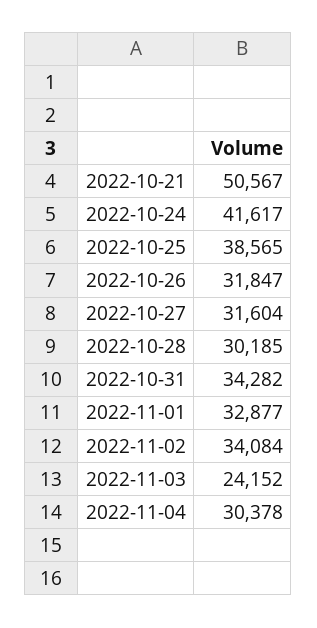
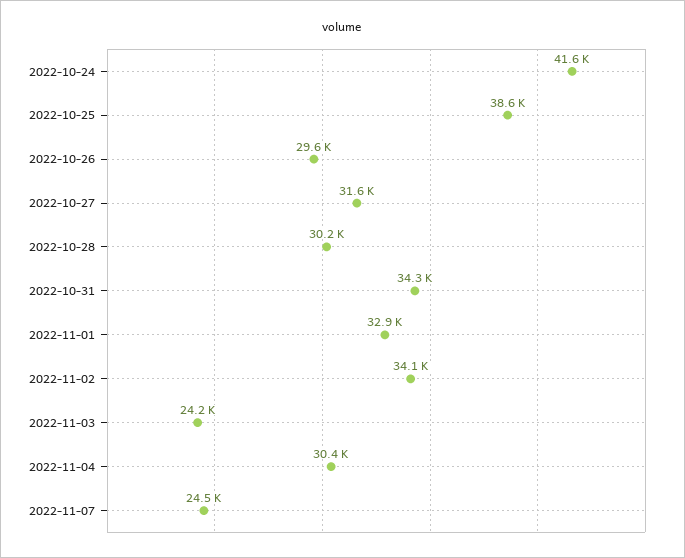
2022-10-21: 50567 -> none
2022-10-26: 31847 -> 29600
2022-11-07: none -> 24500

